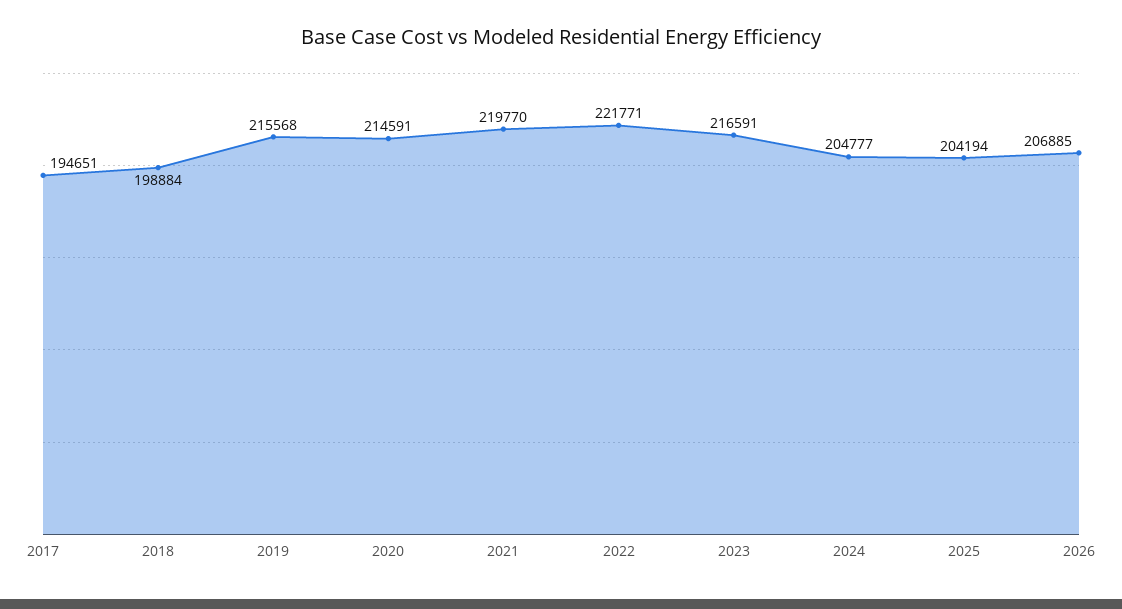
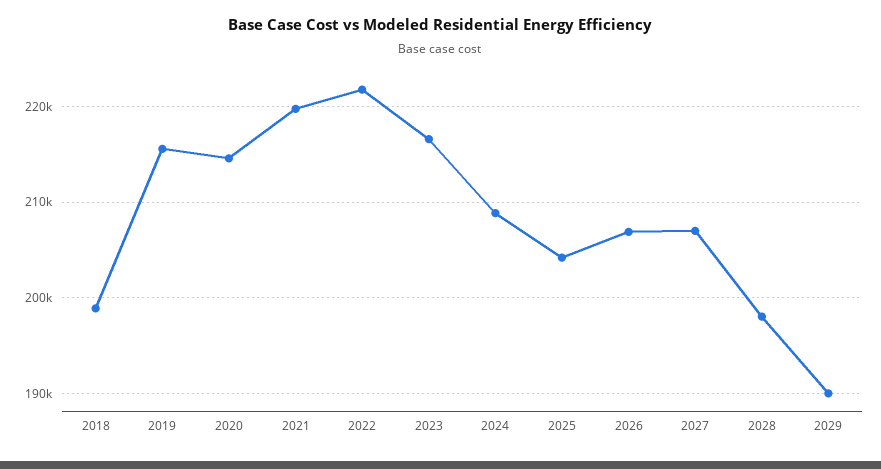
2017: 194651 -> none
2024: 204777 -> 209000
2027: none -> 207000
2028: none -> 198000
2029: none -> 190000

